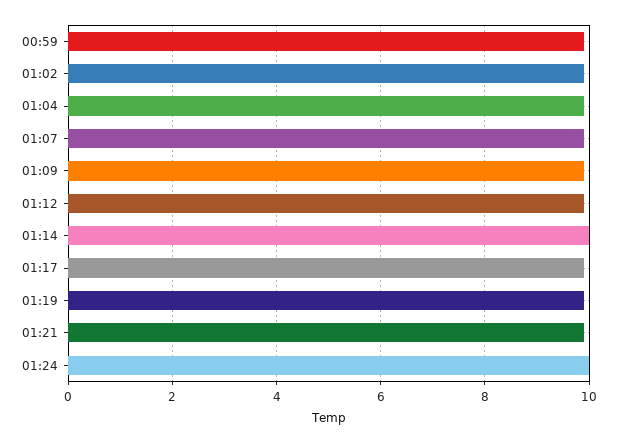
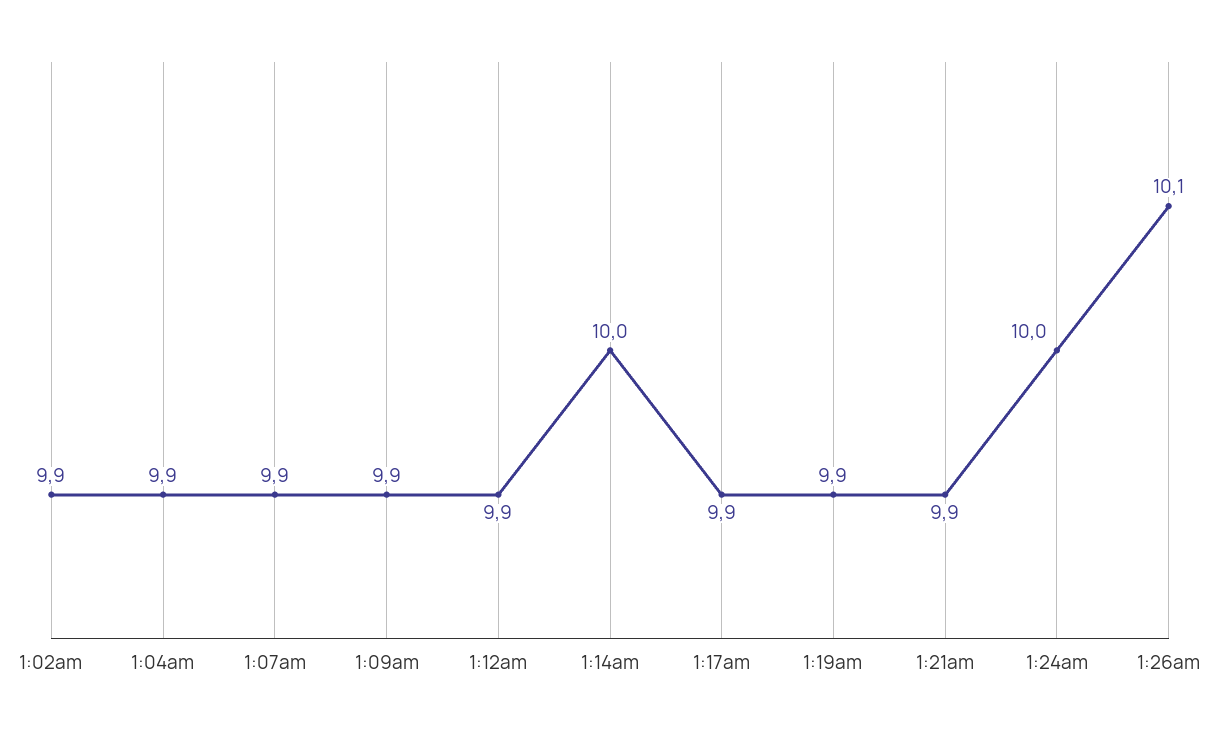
00:59: 10 -> none
1:26am: none -> 10.1

